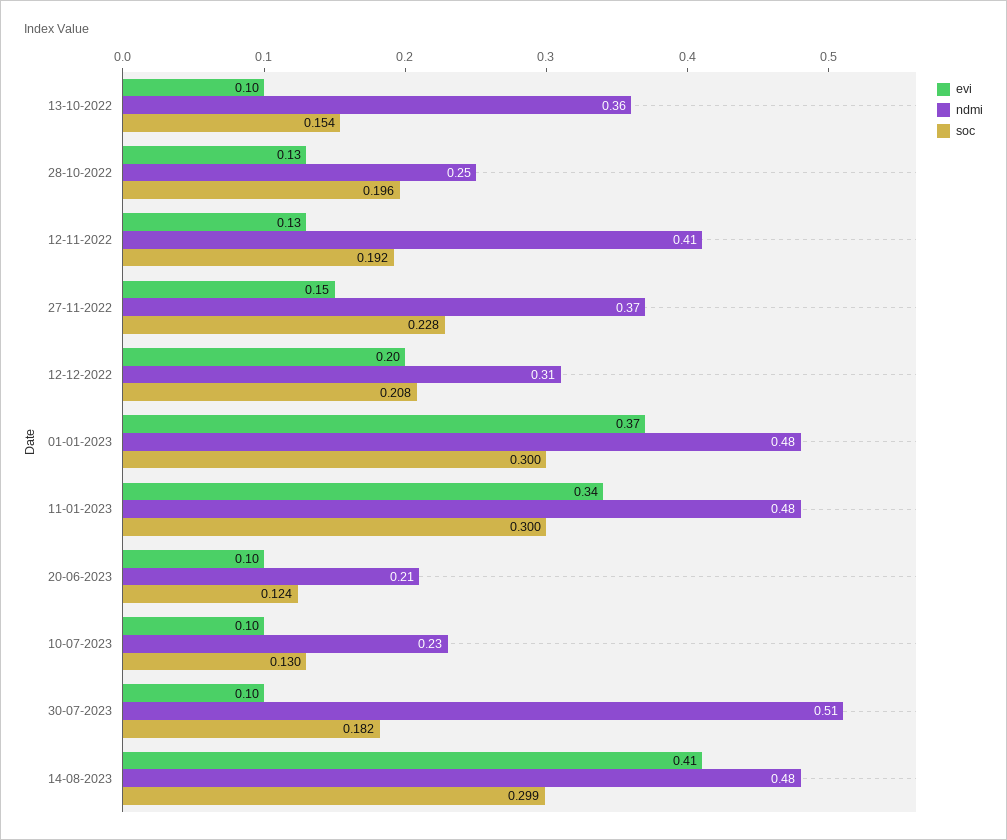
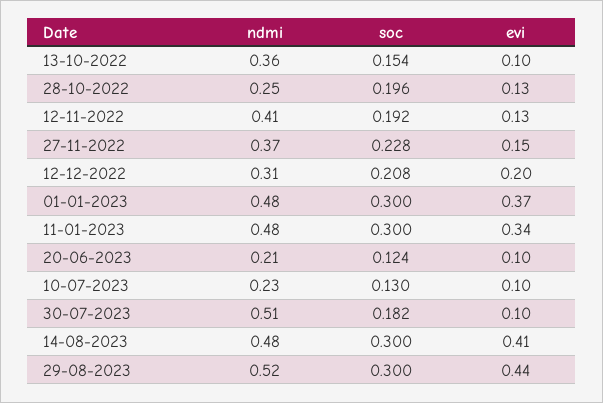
soc, 14-08-2023: 0.299 -> 0.3
ndmi, 29-08-2023: none -> 0.52
soc, 29-08-2023: none -> 0.3
evi, 29-08-2023: none -> 0.44

